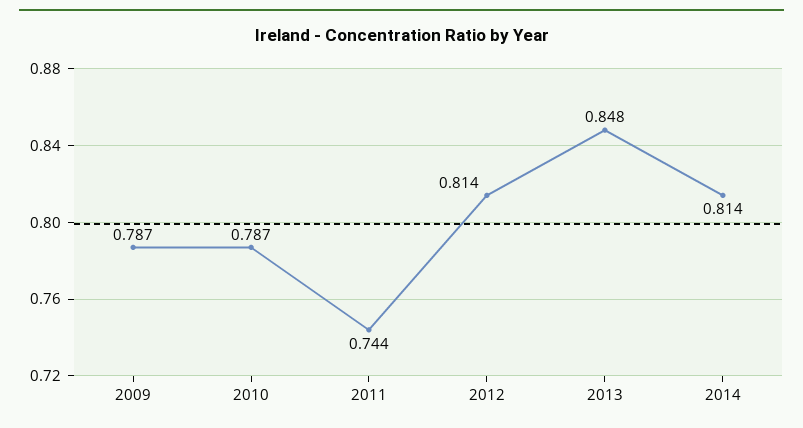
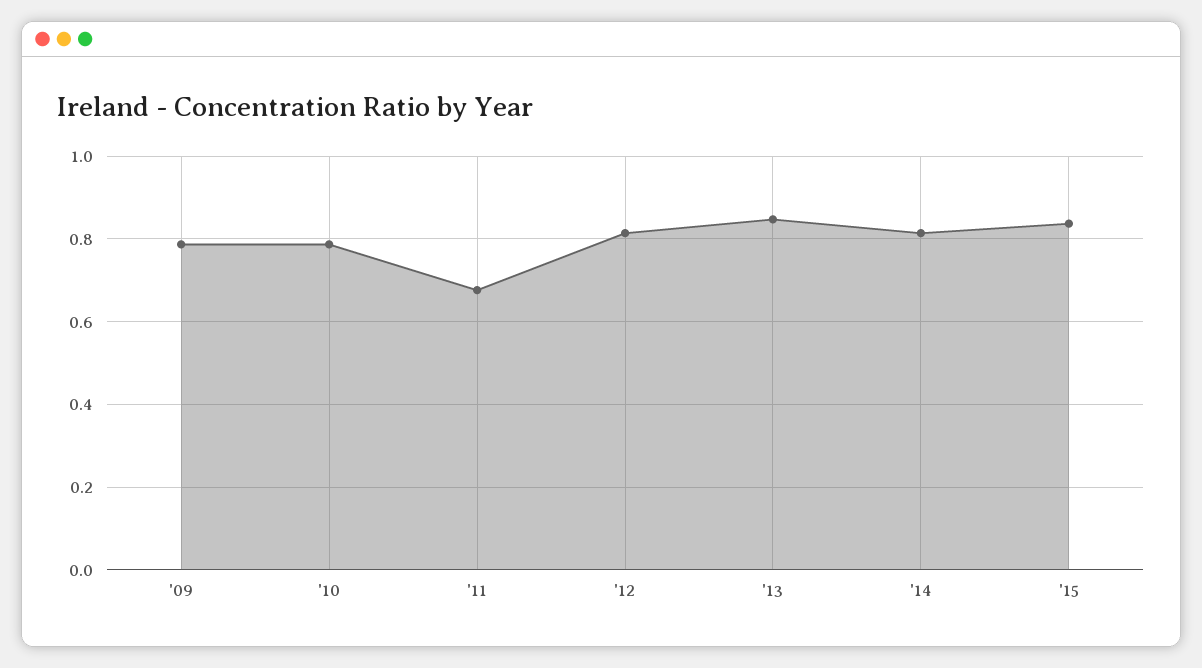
2011: 0.744 -> 0.68
'15: none -> 0.84

